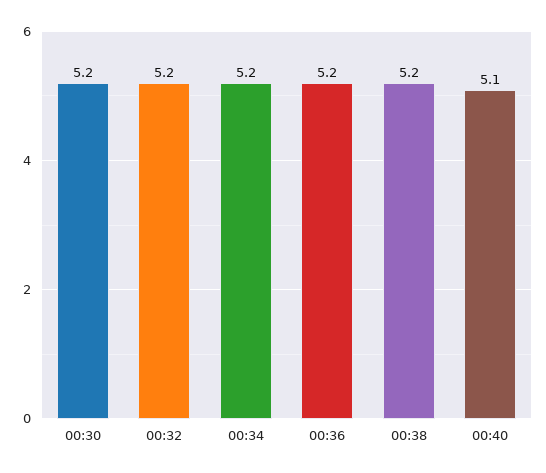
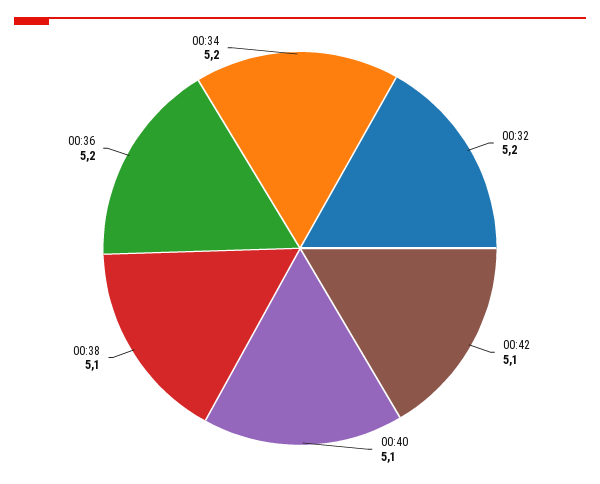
00:30: 5.2 -> none
00:38: 5.2 -> 5.1
00:42: none -> 5.1

